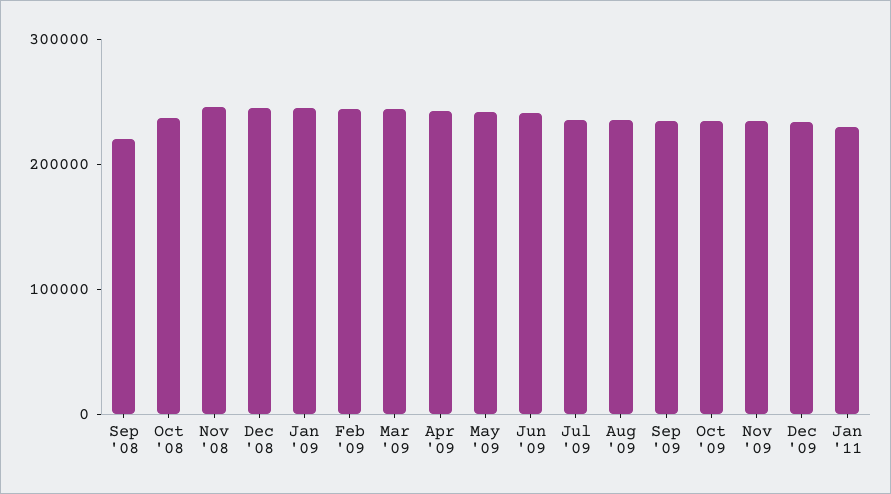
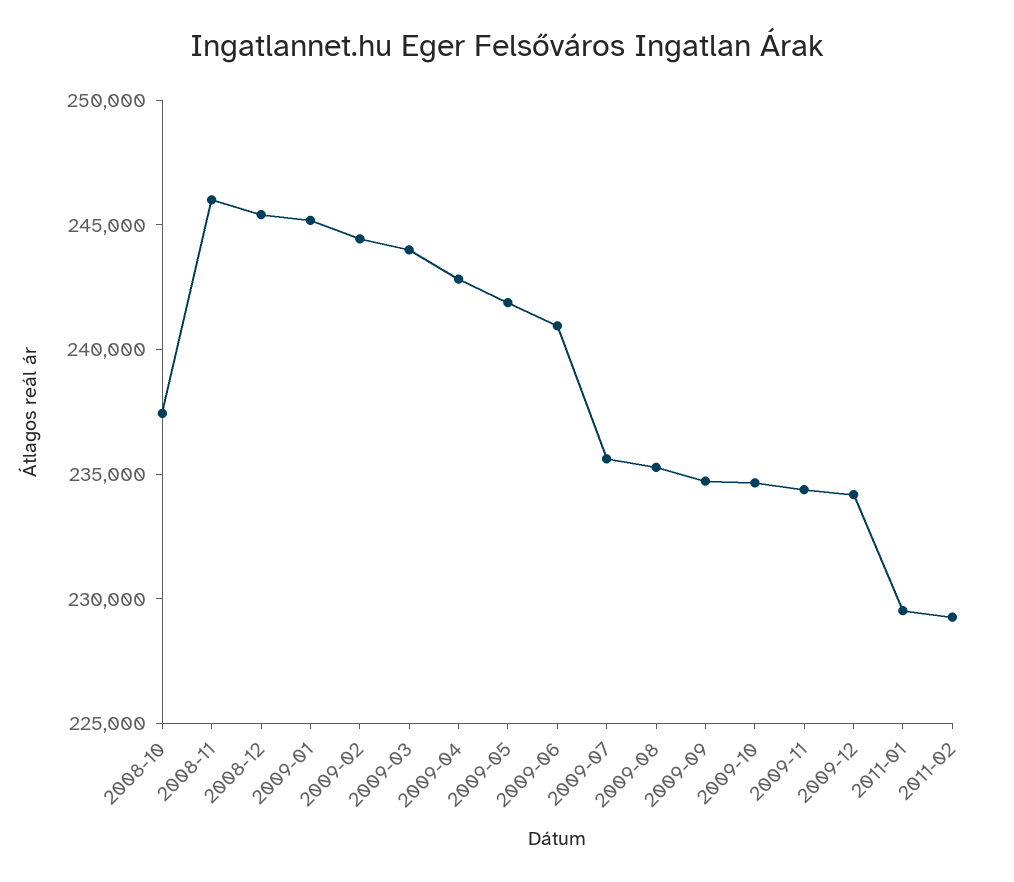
Sep '08: 220000 -> none
2011-02: none -> 229000

